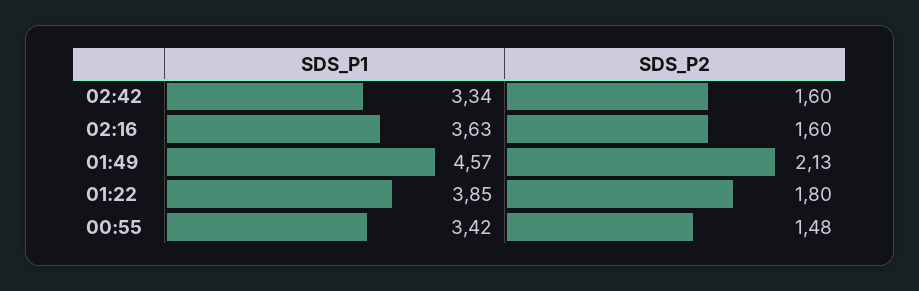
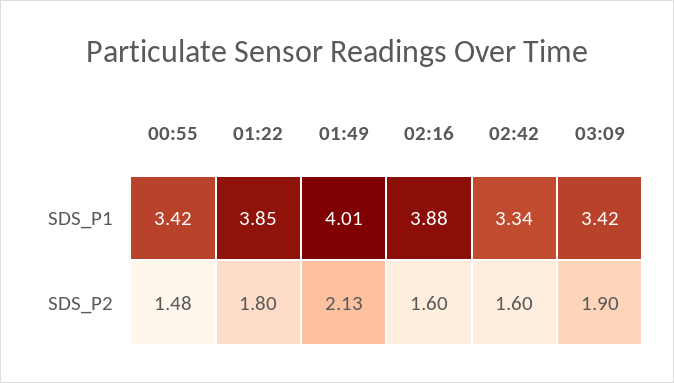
SDS_P1, 02:16: 3.63 -> 3.88
SDS_P1, 01:49: 4.57 -> 4.01
SDS_P1, 03:09: none -> 3.42
SDS_P2, 03:09: none -> 1.9

